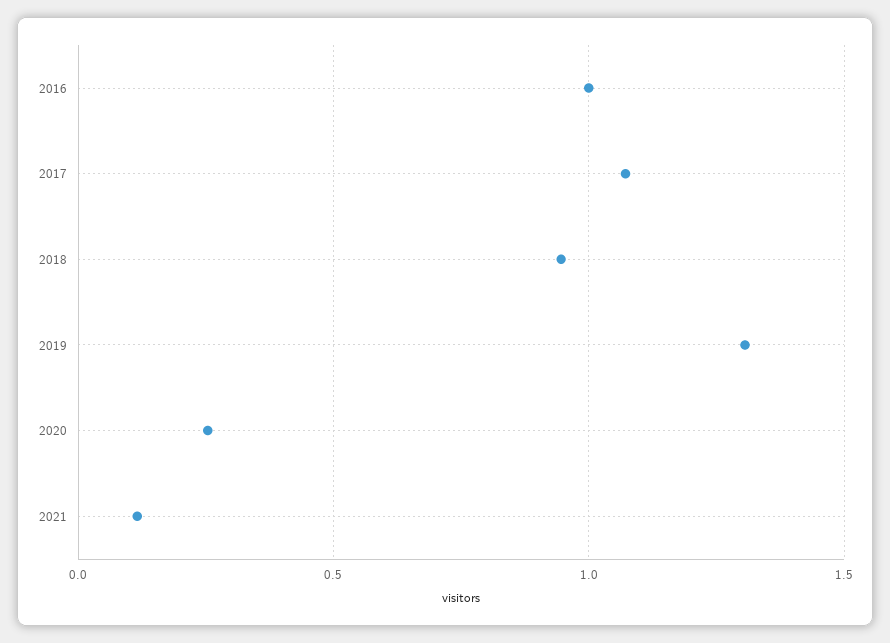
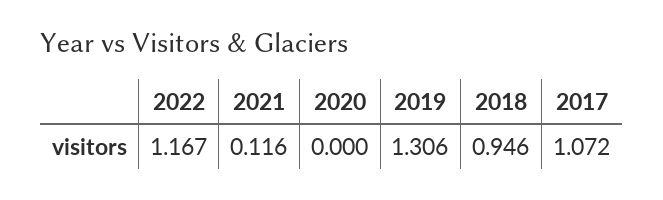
2016: 1 -> none
2020: 0.25 -> 0
2022: none -> 1.167

